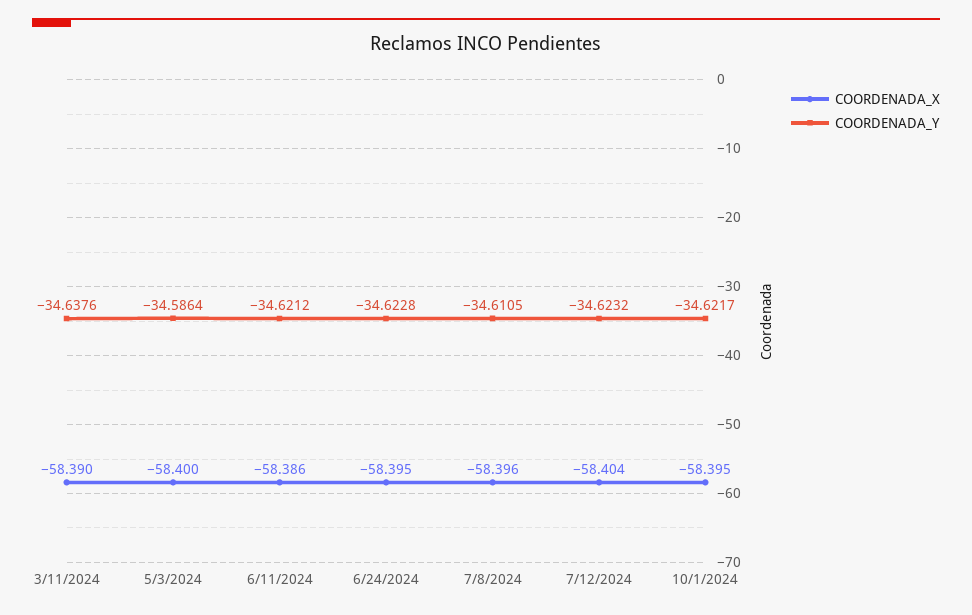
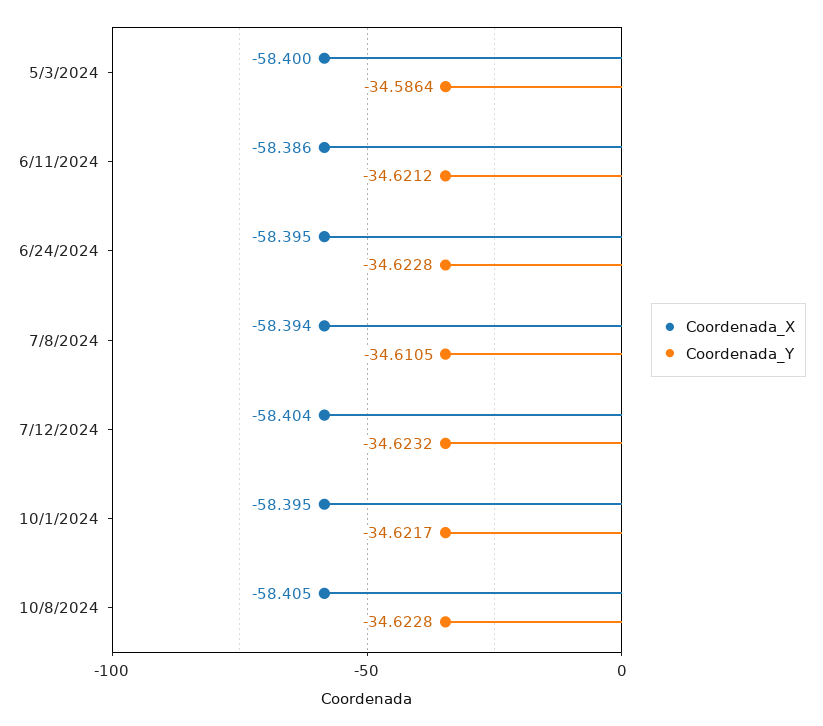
COORDENADA_X, 3/11/2024: -58.39 -> none
COORDENADA_Y, 3/11/2024: -34.6376 -> none
COORDENADA_X, 7/8/2024: -58.396 -> -58.394
COORDENADA_X, 10/8/2024: none -> -58.405
COORDENADA_Y, 10/8/2024: none -> -34.6228

